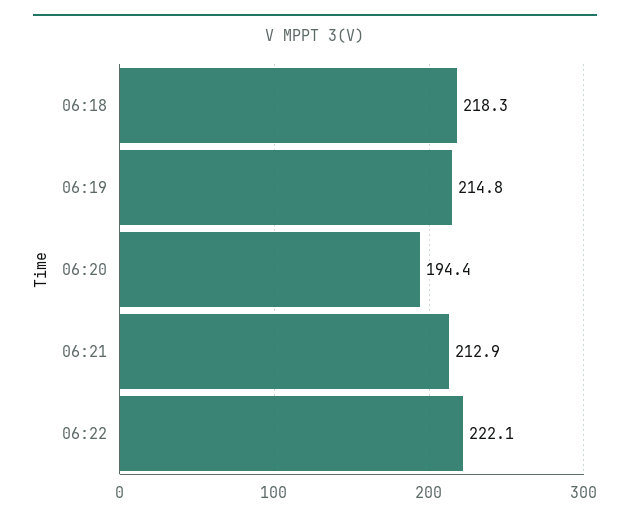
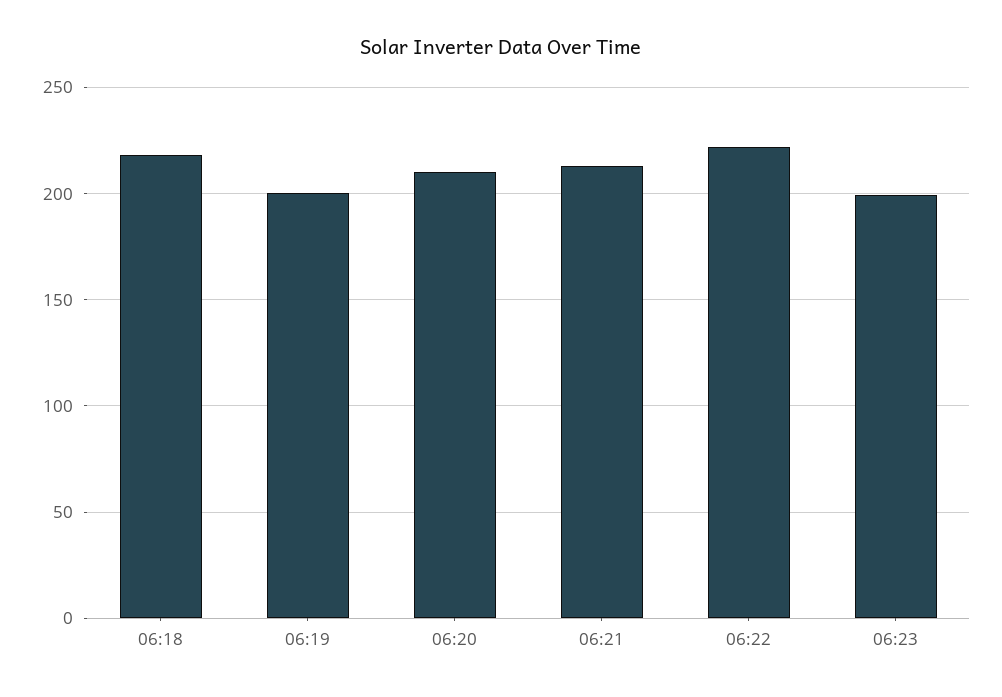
06:19: 214.8 -> 200
06:20: 194.4 -> 210
06:23: none -> 200

